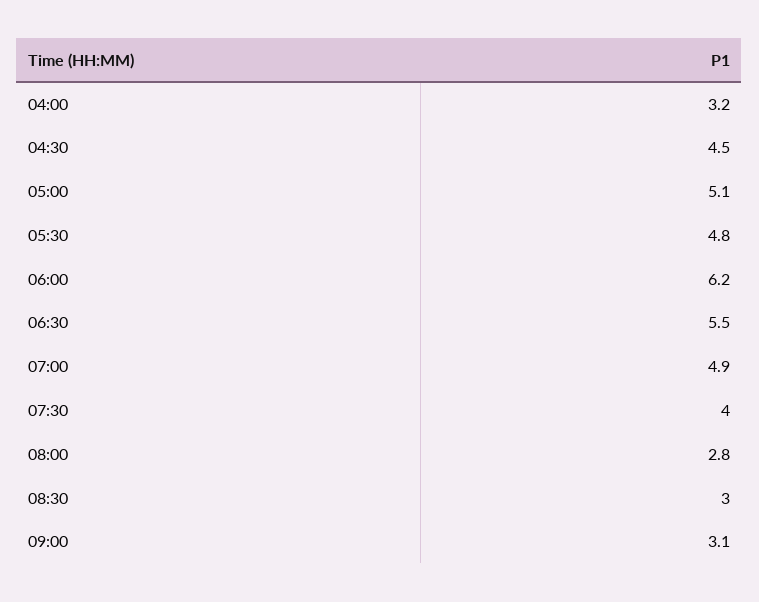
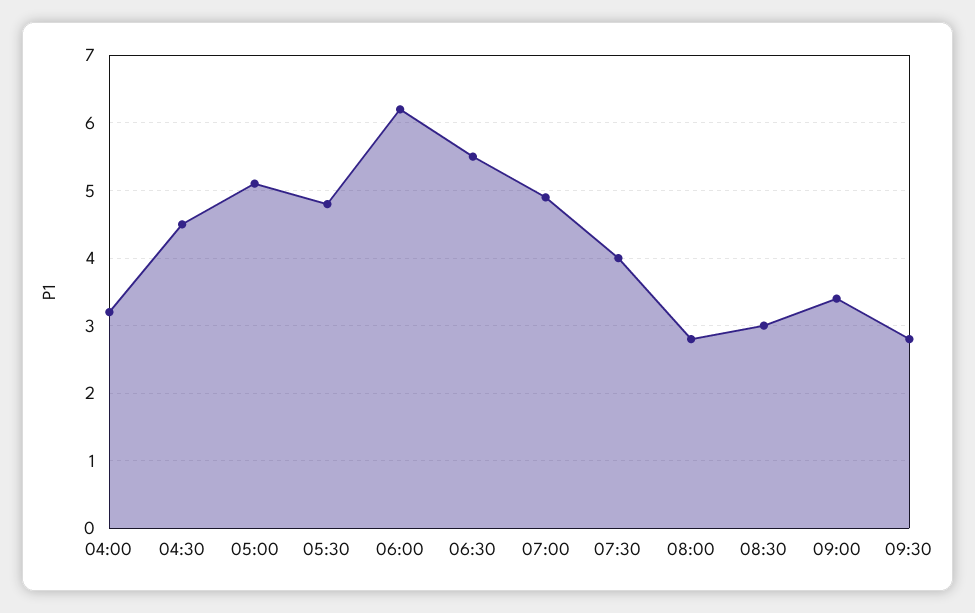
09:00: 3.1 -> 3.4
09:30: none -> 2.8

